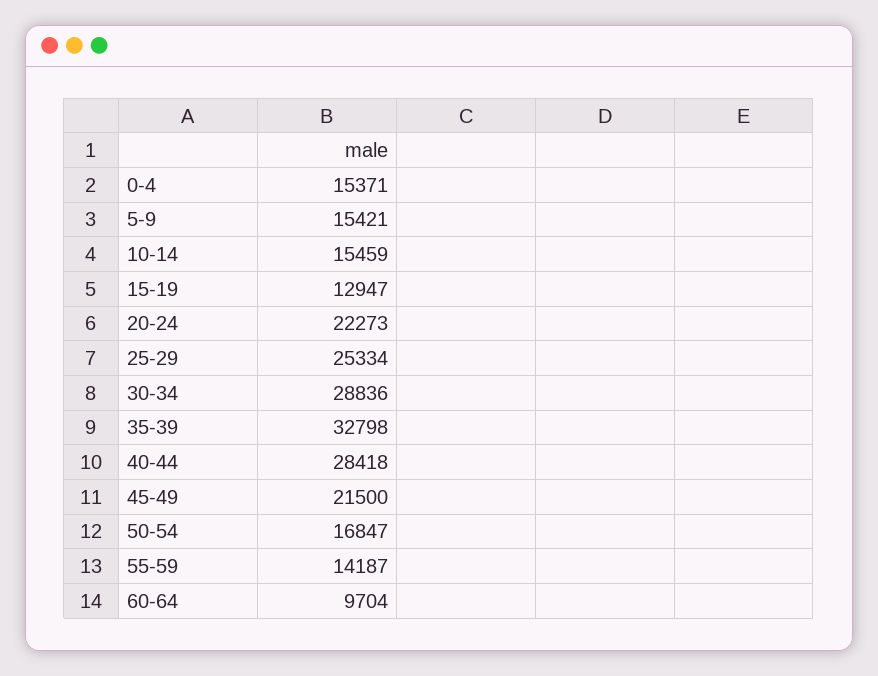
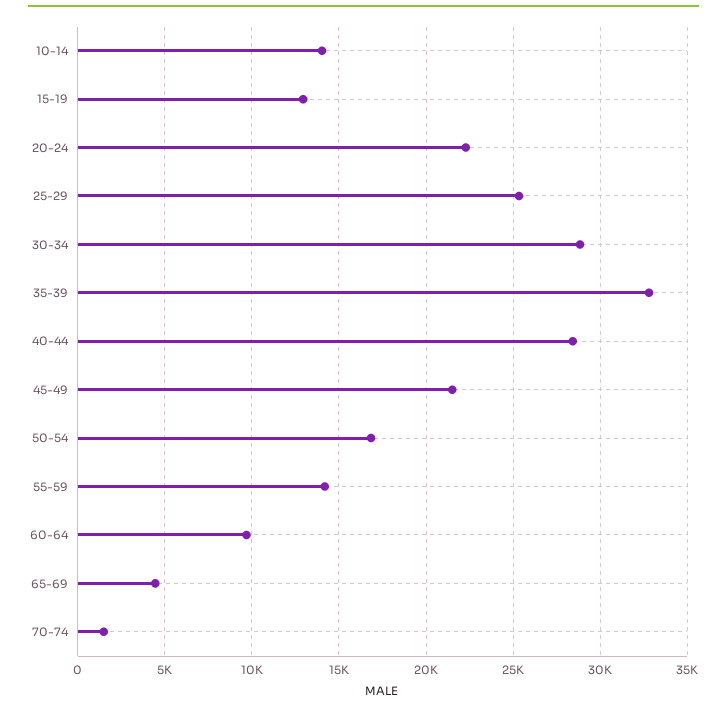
0-4: 15371 -> none
5-9: 15421 -> none
10-14: 15459 -> 14000
65-69: none -> 4500
70-74: none -> 1500

